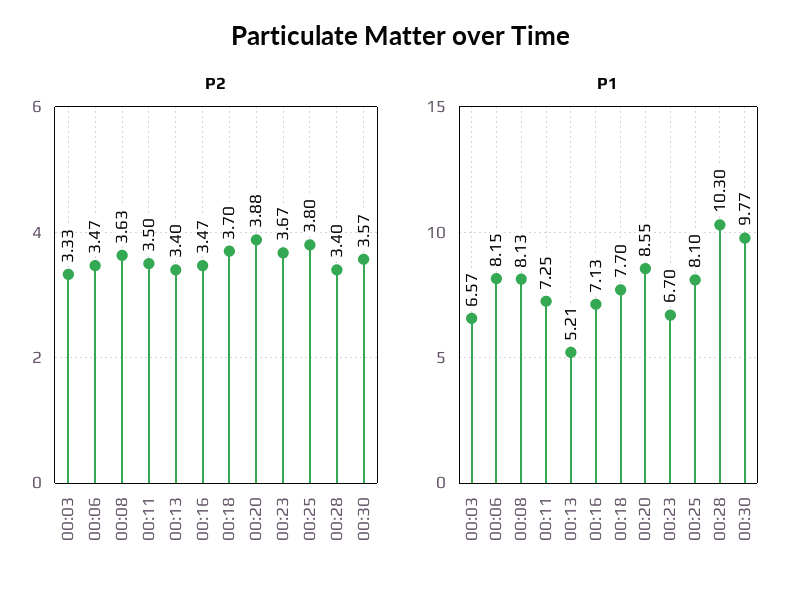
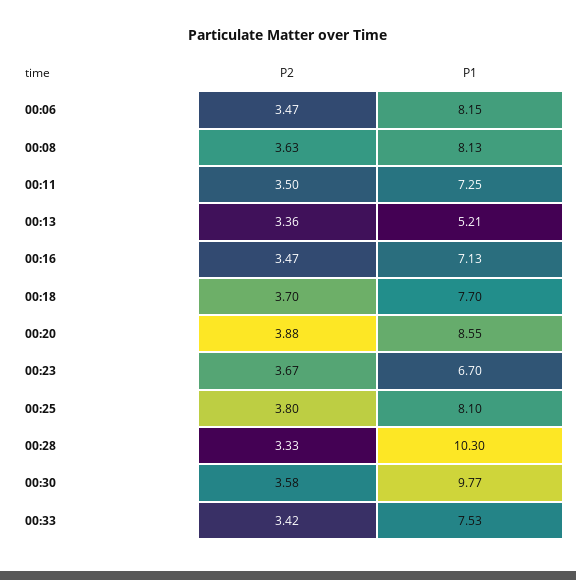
P2, 00:03: 3.33 -> none
P2, 00:13: 3.4 -> 3.36
P2, 00:28: 3.4 -> 3.33
P2, 00:30: 3.57 -> 3.58
P1, 00:03: 6.57 -> none
P2, 00:33: none -> 3.42
P1, 00:33: none -> 7.53

